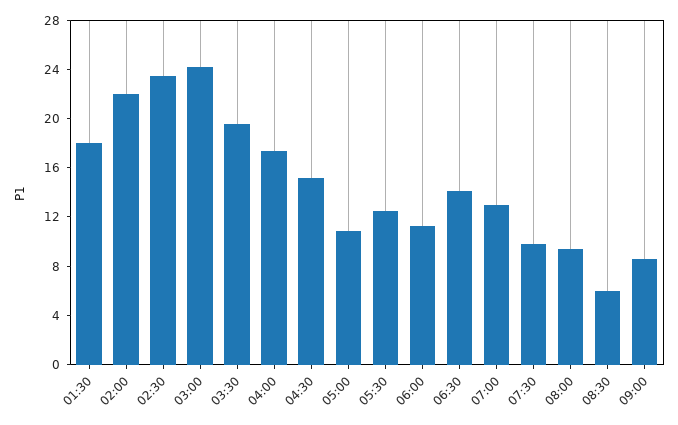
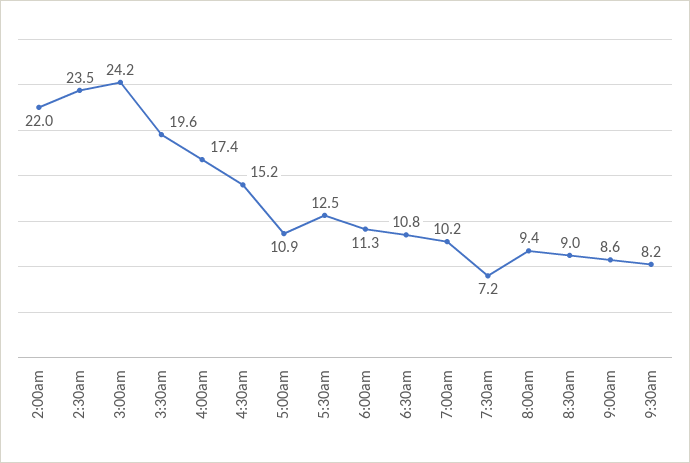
01:30: 18 -> none
06:30: 14 -> 10.8
07:00: 13 -> 10.2
07:30: 10 -> 7.2
08:30: 6 -> 9
9:30am: none -> 8.2

